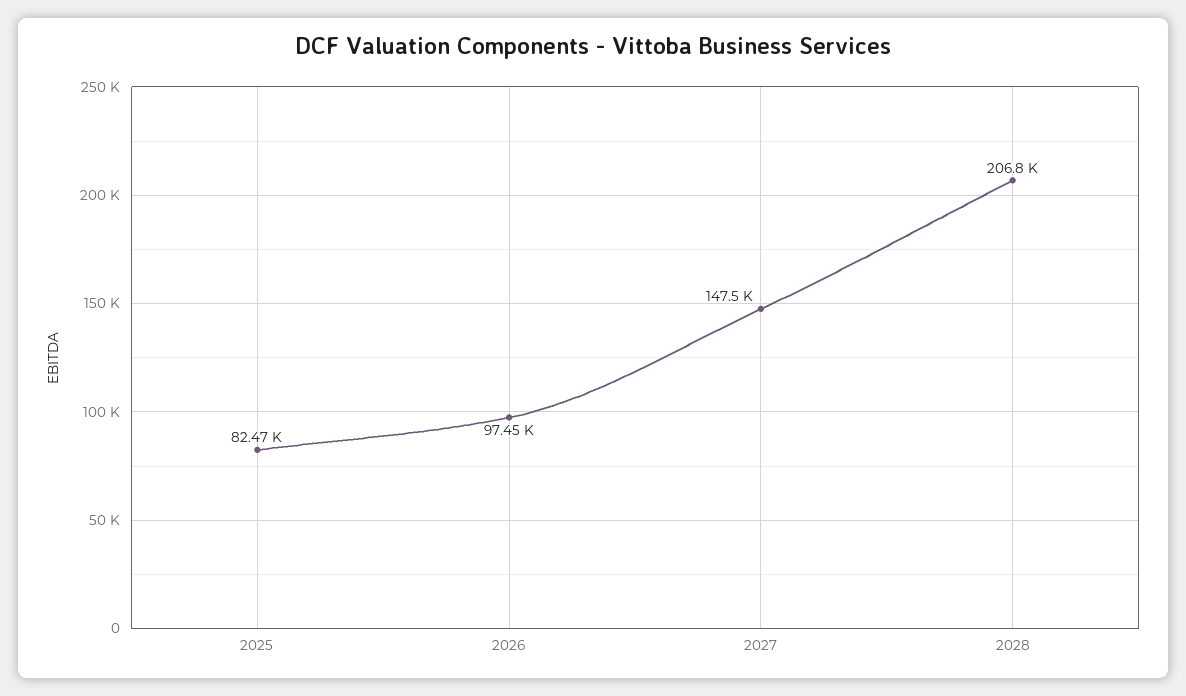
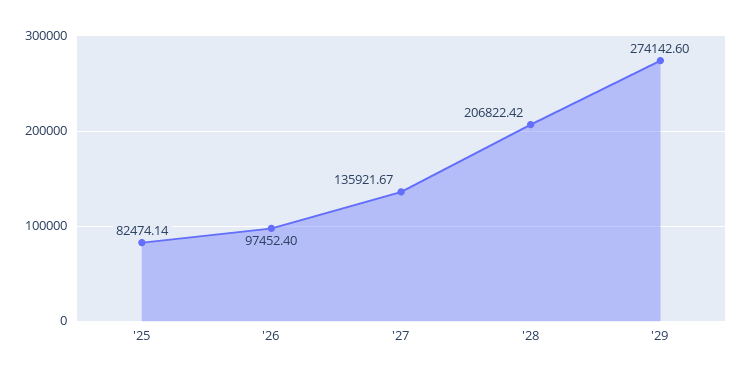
2027: 147500 -> 135921.67
'29: none -> 274142.6

